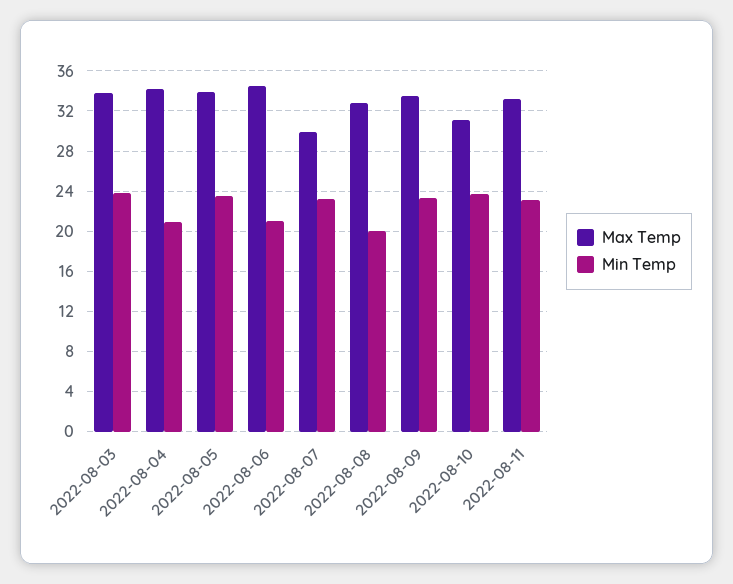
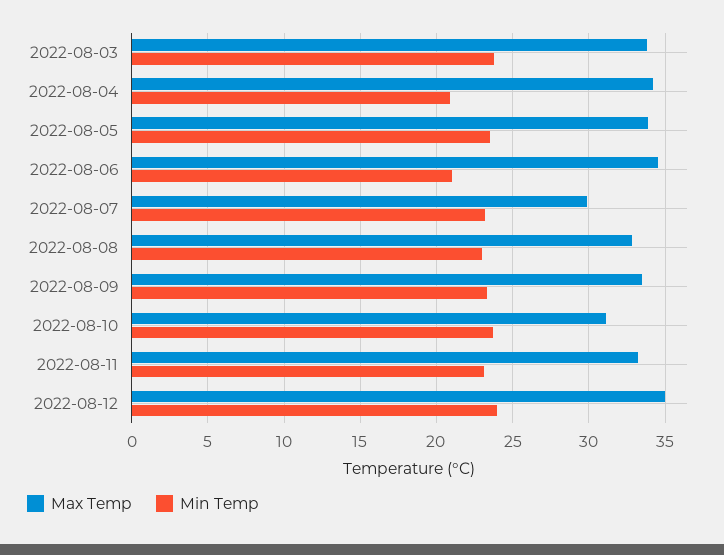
Min Temp, 2022-08-08: 20 -> 23
Max Temp, 2022-08-12: none -> 35
Min Temp, 2022-08-12: none -> 24

